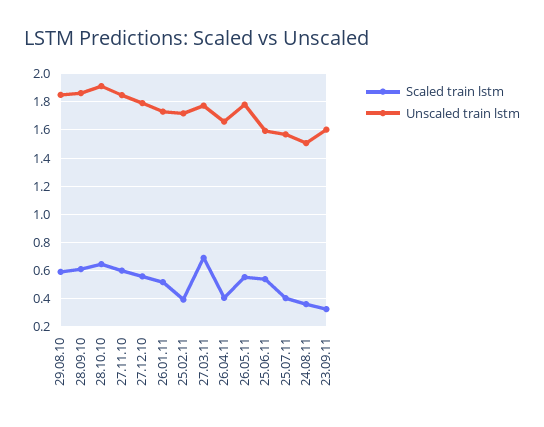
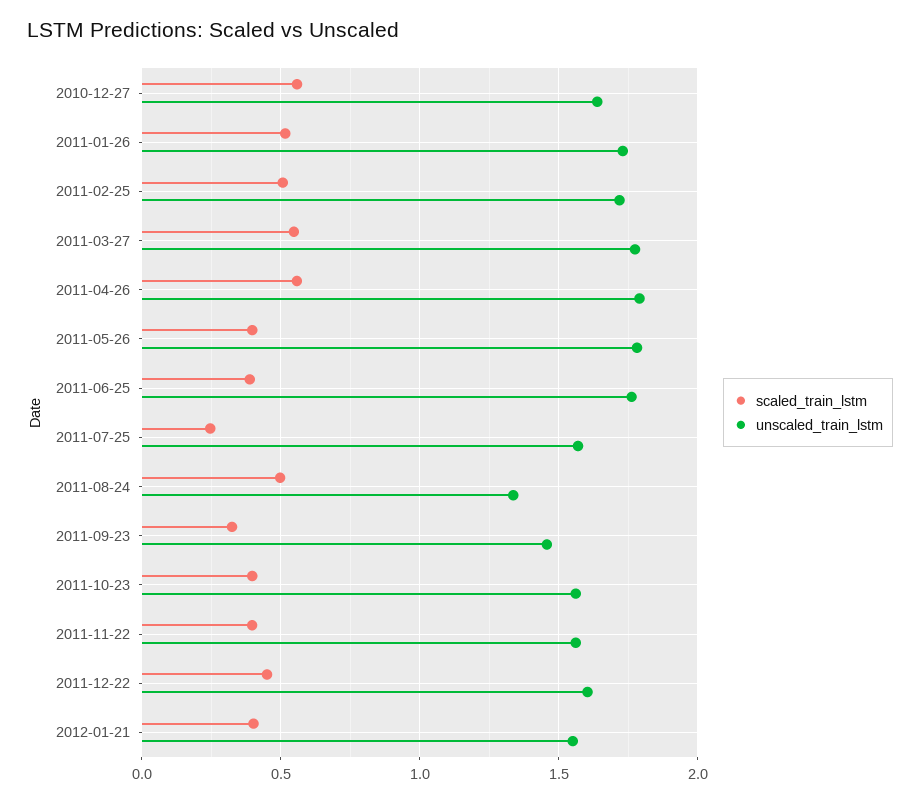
Scaled train lstm, 29.08.10: 0.6 -> none
Unscaled train lstm, 29.08.10: 1.85 -> none
Scaled train lstm, 28.09.10: 0.6 -> none
Unscaled train lstm, 28.09.10: 1.85 -> none
Scaled train lstm, 28.10.10: 0.65 -> none
Unscaled train lstm, 28.10.10: 1.9 -> none
Scaled train lstm, 27.11.10: 0.6 -> none
Unscaled train lstm, 27.11.10: 1.85 -> none
Unscaled train lstm, 27.12.10: 1.8 -> 1.65
Scaled train lstm, 25.02.11: 0.4 -> 0.5
Scaled train lstm, 27.03.11: 0.7 -> 0.55
Scaled train lstm, 26.04.11: 0.4 -> 0.55
Unscaled train lstm, 26.04.11: 1.65 -> 1.8
Scaled train lstm, 26.05.11: 0.55 -> 0.4
Scaled train lstm, 25.06.11: 0.55 -> 0.4
Unscaled train lstm, 25.06.11: 1.6 -> 1.75
Scaled train lstm, 25.07.11: 0.4 -> 0.25
Scaled train lstm, 24.08.11: 0.35 -> 0.5
Unscaled train lstm, 24.08.11: 1.5 -> 1.35
Unscaled train lstm, 23.09.11: 1.6 -> 1.45
Scaled train lstm, 2011-10-23: none -> 0.4
Unscaled train lstm, 2011-10-23: none -> 1.55
Scaled train lstm, 2011-11-22: none -> 0.4
Unscaled train lstm, 2011-11-22: none -> 1.55
Scaled train lstm, 2011-12-22: none -> 0.45
Unscaled train lstm, 2011-12-22: none -> 1.6
Scaled train lstm, 2012-01-21: none -> 0.4
Unscaled train lstm, 2012-01-21: none -> 1.55

